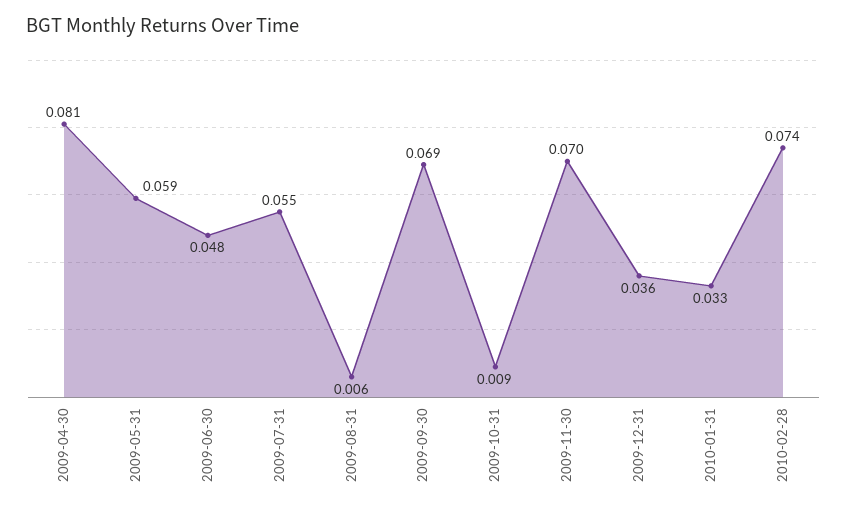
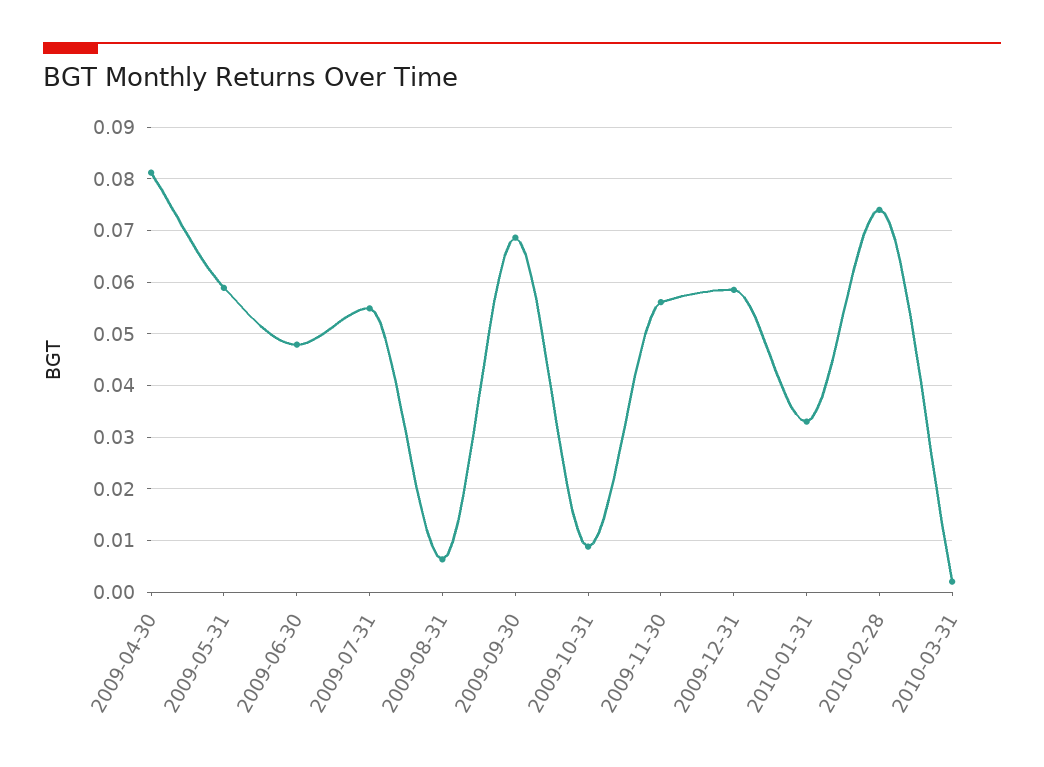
2009-11-30: 0.07 -> 0.056
2009-12-31: 0.036 -> 0.058
2010-03-31: none -> 0.002

